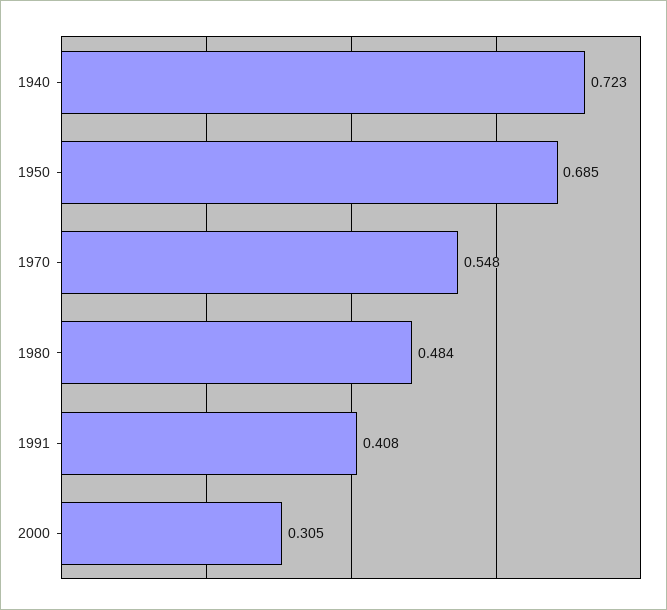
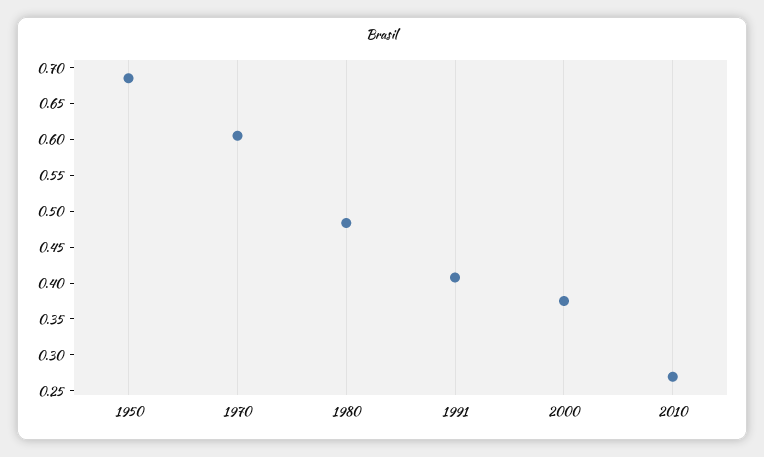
1940: 0.723 -> none
1970: 0.548 -> 0.6
2000: 0.305 -> 0.375
2010: none -> 0.275

